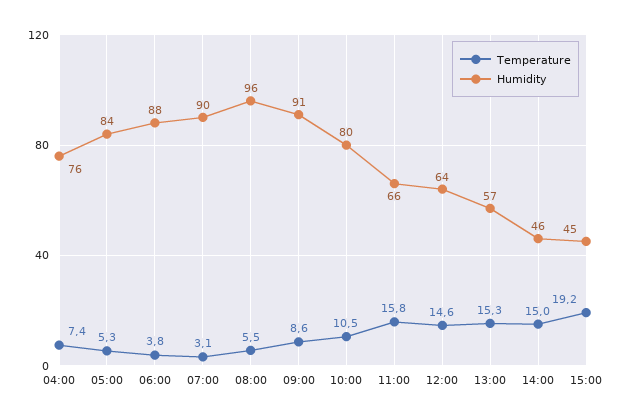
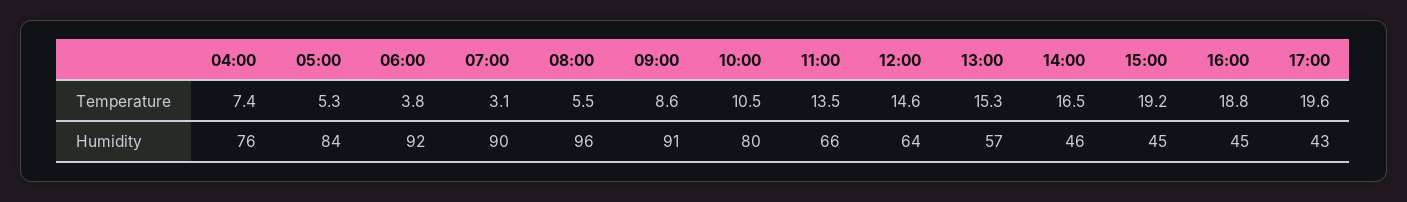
Humidity, 06:00: 88 -> 92
Temperature, 11:00: 15.8 -> 13.5
Temperature, 14:00: 15 -> 16.5
Temperature, 16:00: none -> 18.8
Temperature, 17:00: none -> 19.6
Humidity, 16:00: none -> 45
Humidity, 17:00: none -> 43

